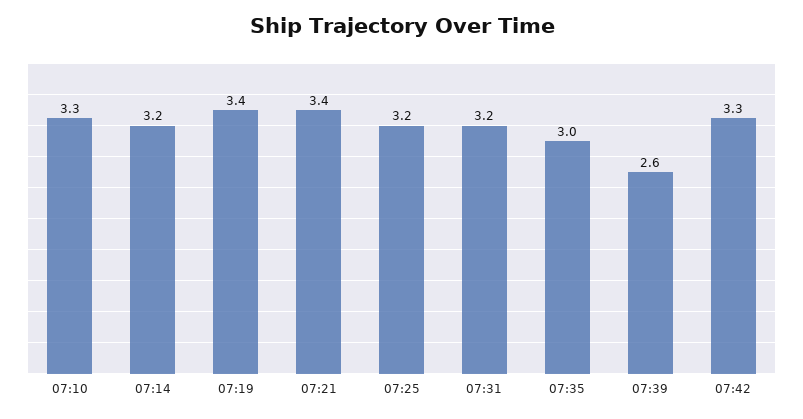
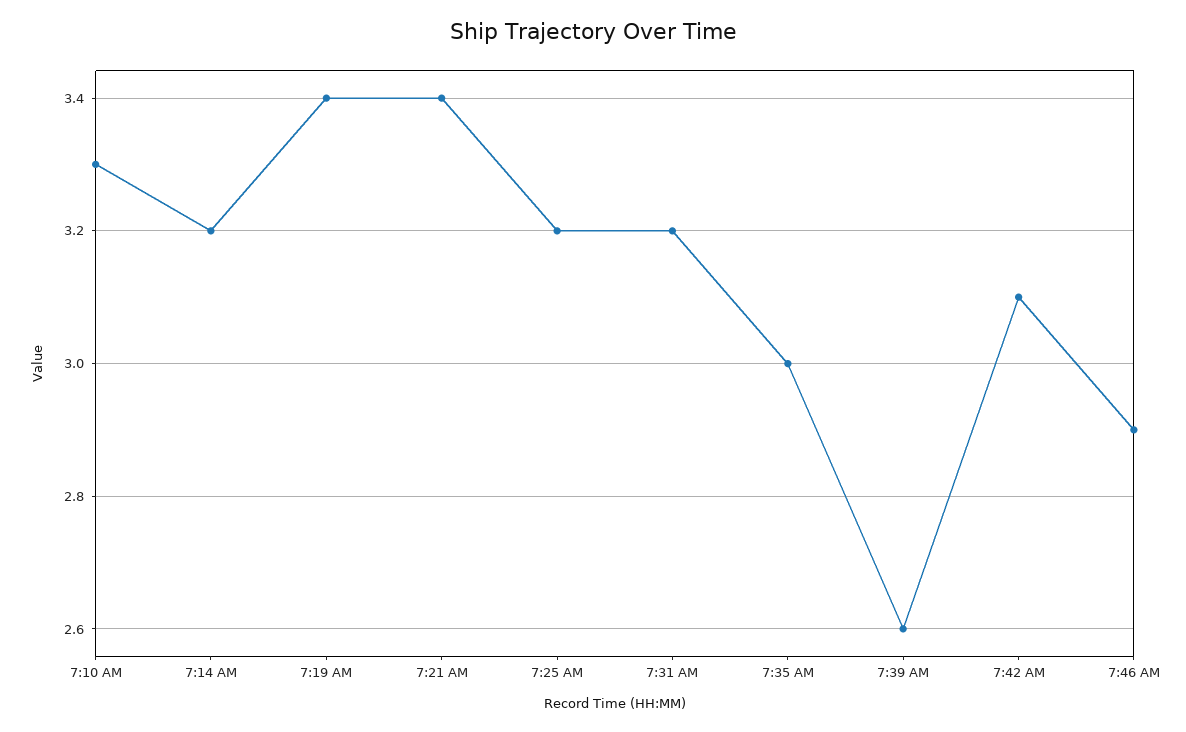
07:42: 3.3 -> 3.1
7:46 AM: none -> 2.9

